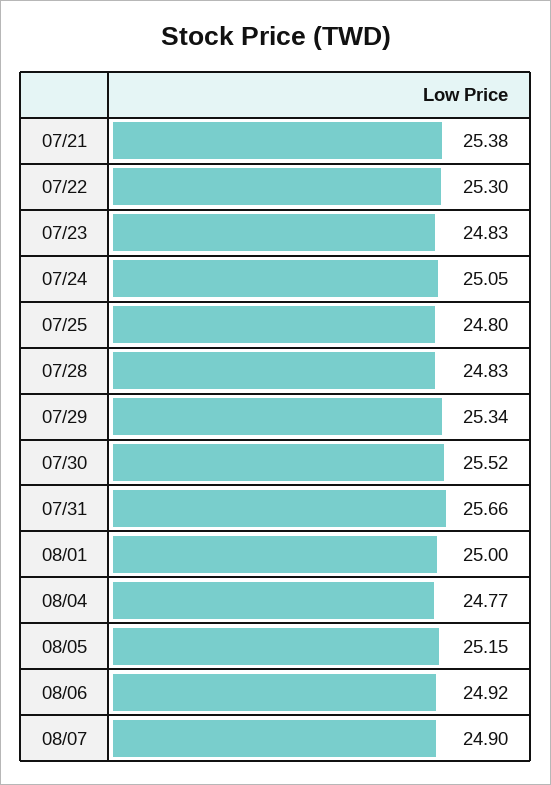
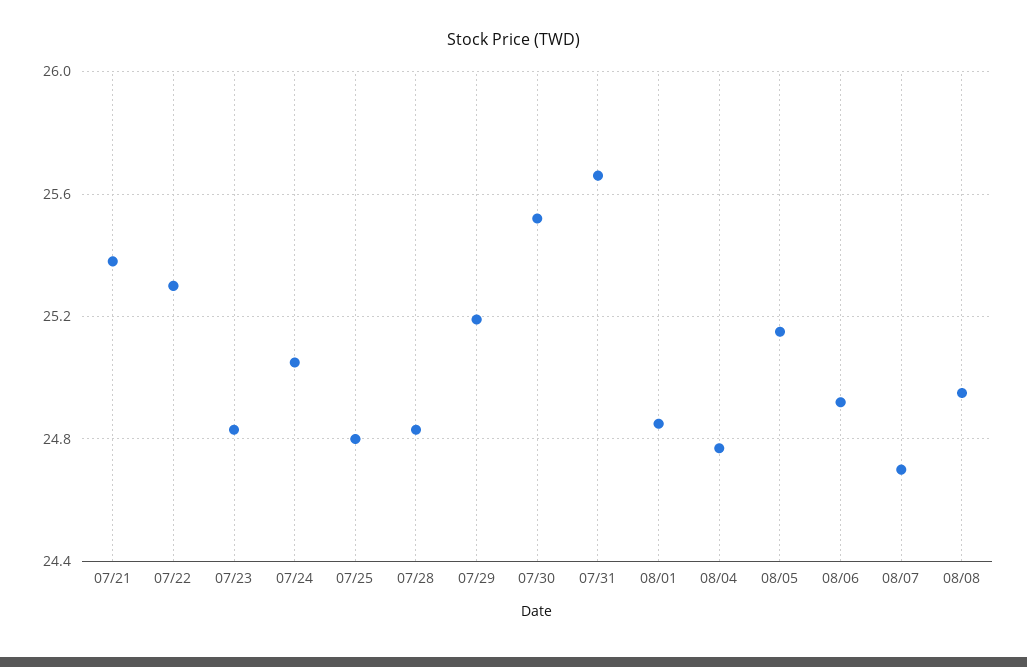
07/29: 25.34 -> 25.2
08/01: 25 -> 24.85
08/07: 24.9 -> 24.7
08/08: none -> 24.95

